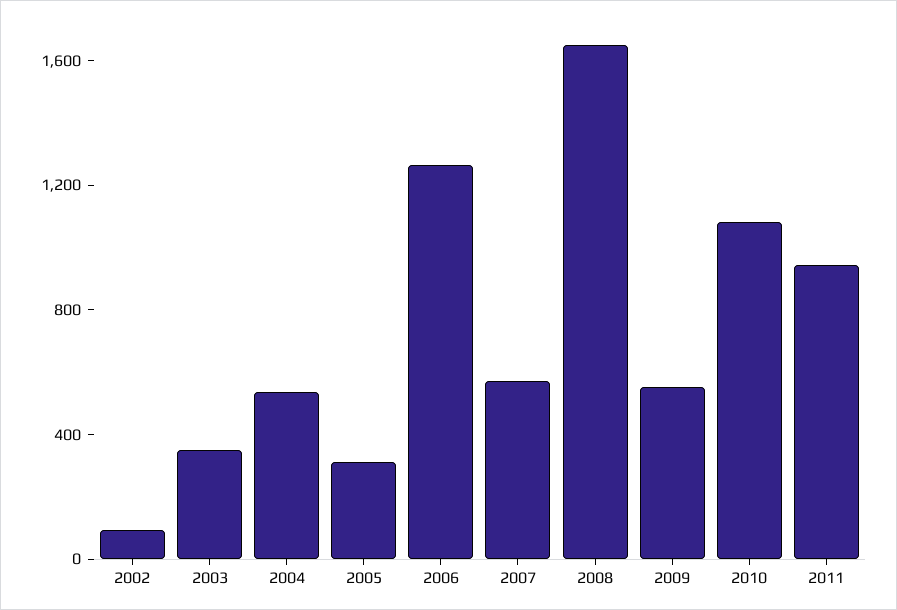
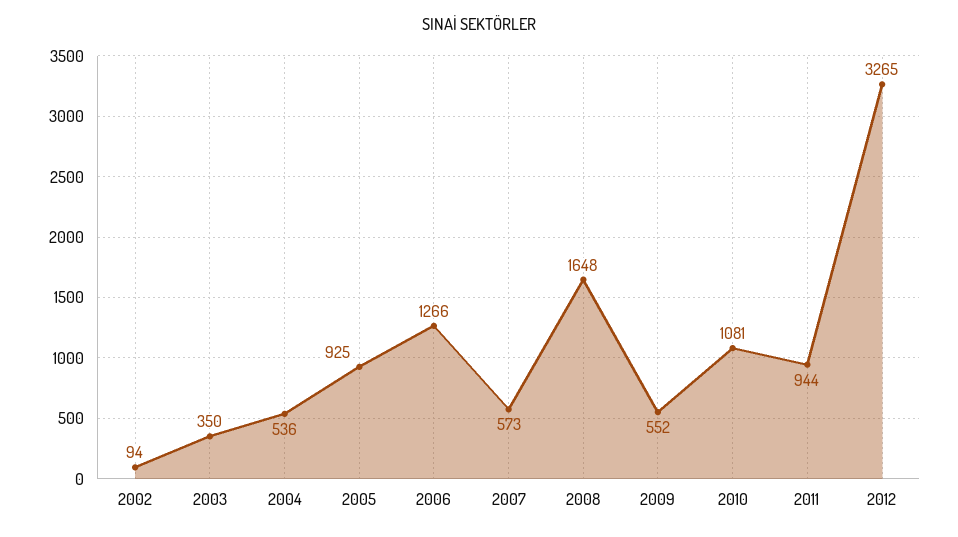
2005: 300 -> 925
2012: none -> 3265

